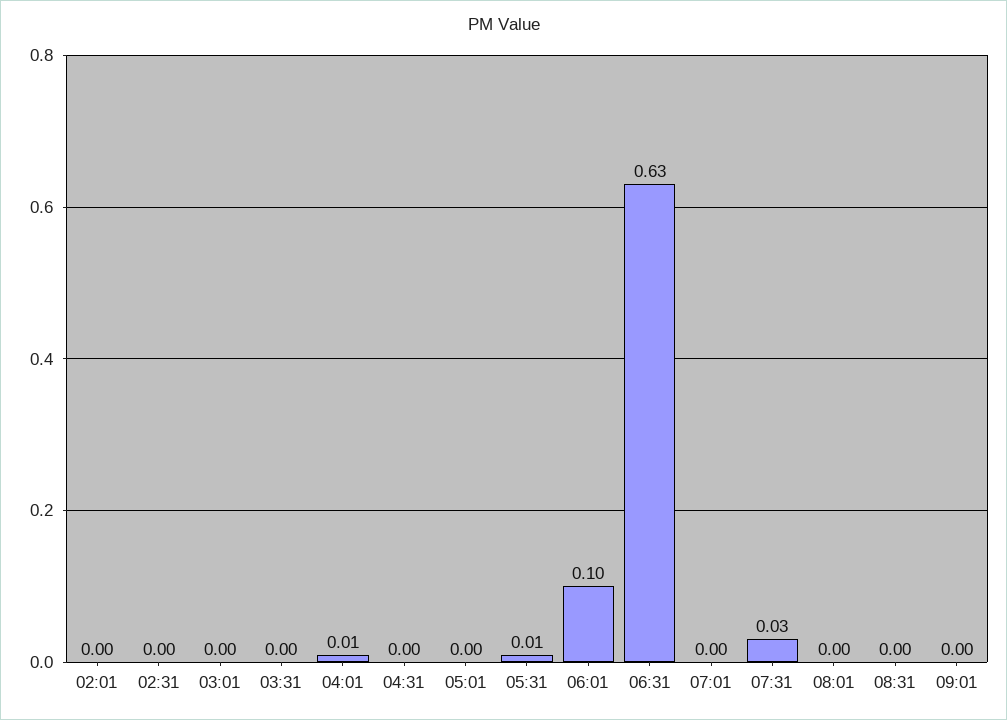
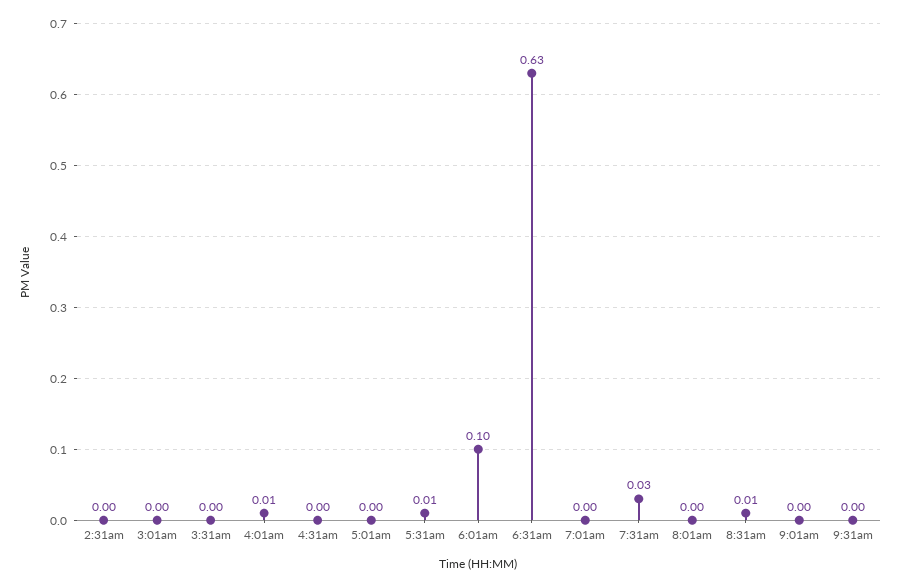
02:01: 0 -> none
08:31: 0 -> 0.01
9:31am: none -> 0

